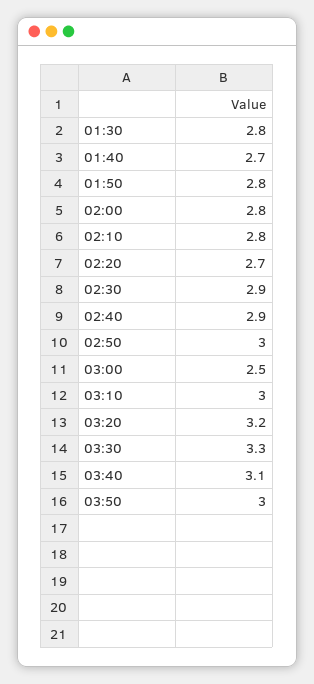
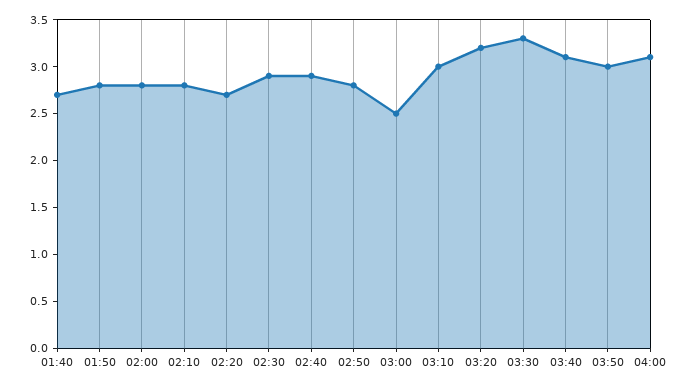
01:30: 2.8 -> none
02:50: 3 -> 2.8
04:00: none -> 3.1

